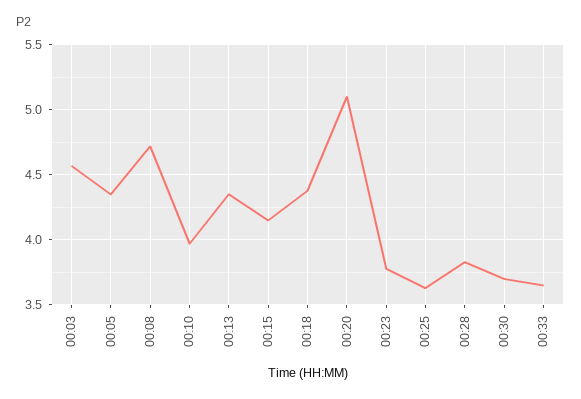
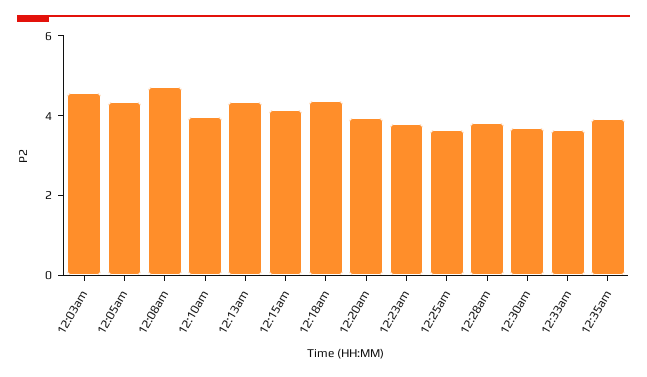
00:20: 5.1 -> 4
12:35am: none -> 4

